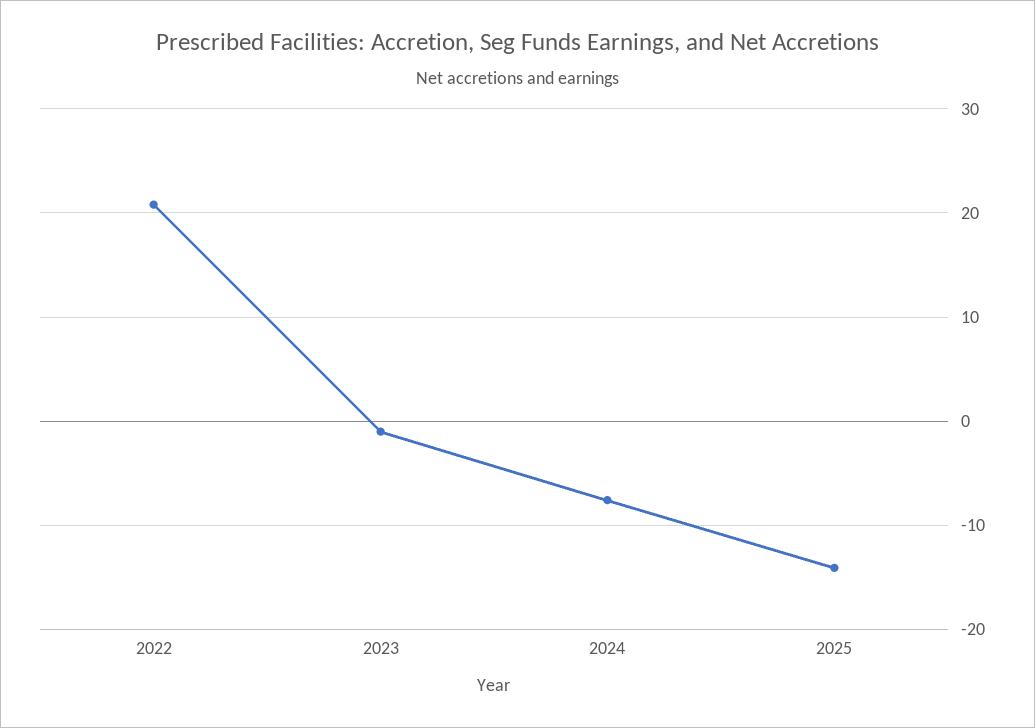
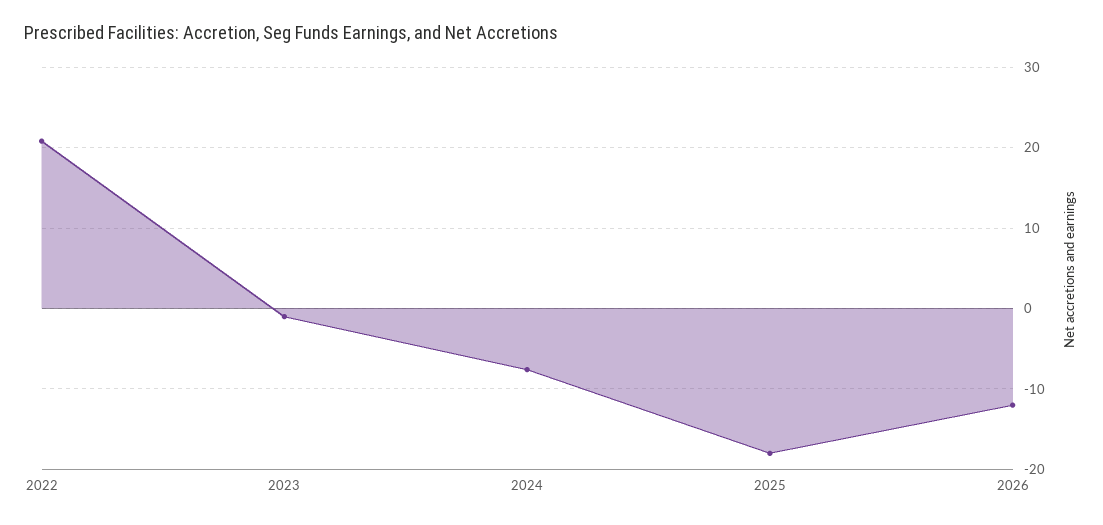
2025: -14 -> -18
2026: none -> -12

